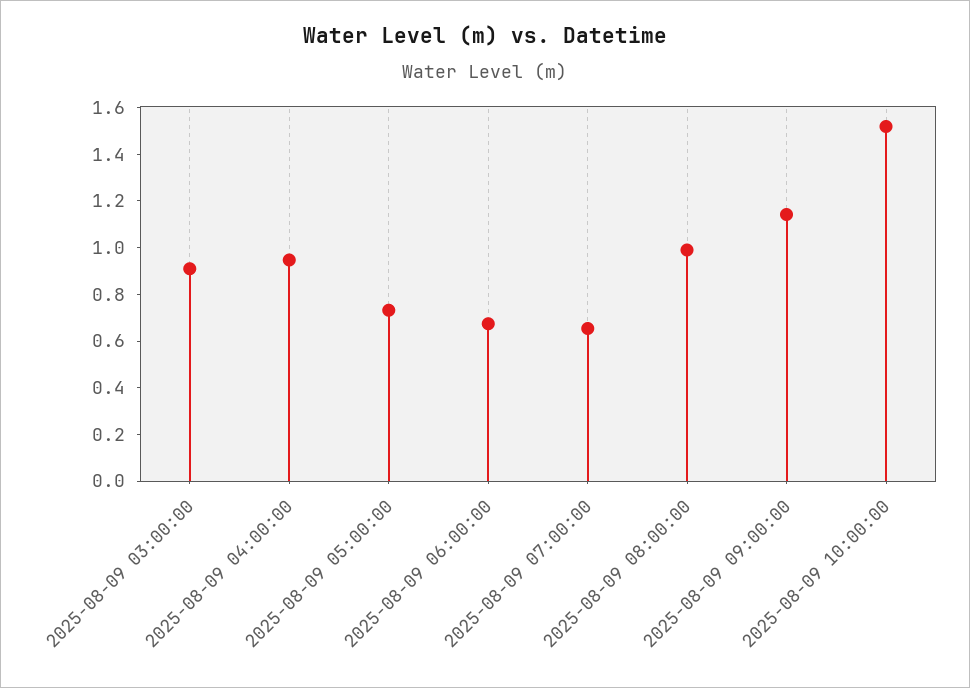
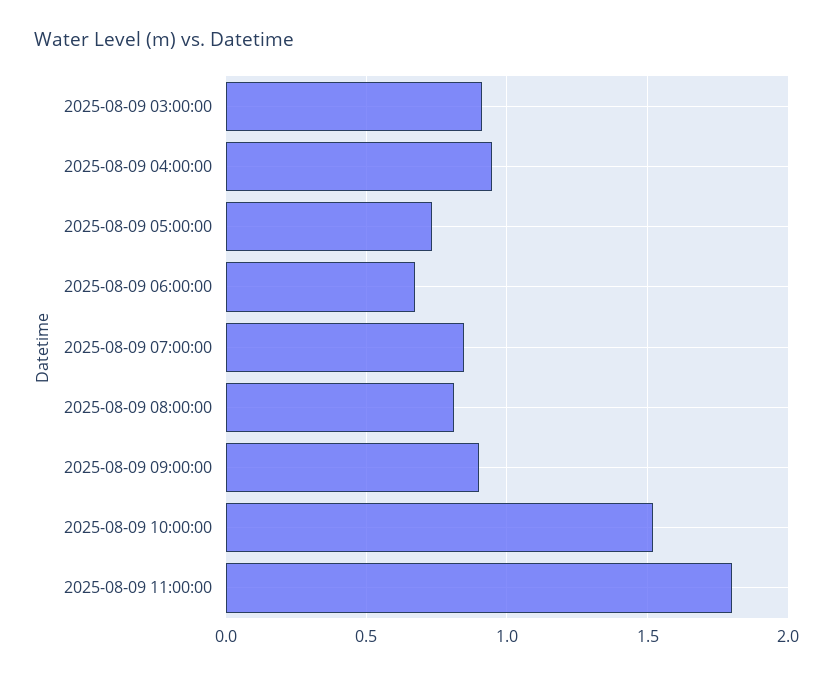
2025-08-09 07:00:00: 0.65 -> 0.85
2025-08-09 08:00:00: 1 -> 0.8
2025-08-09 09:00:00: 1.15 -> 0.9
2025-08-09 11:00:00: none -> 1.8

